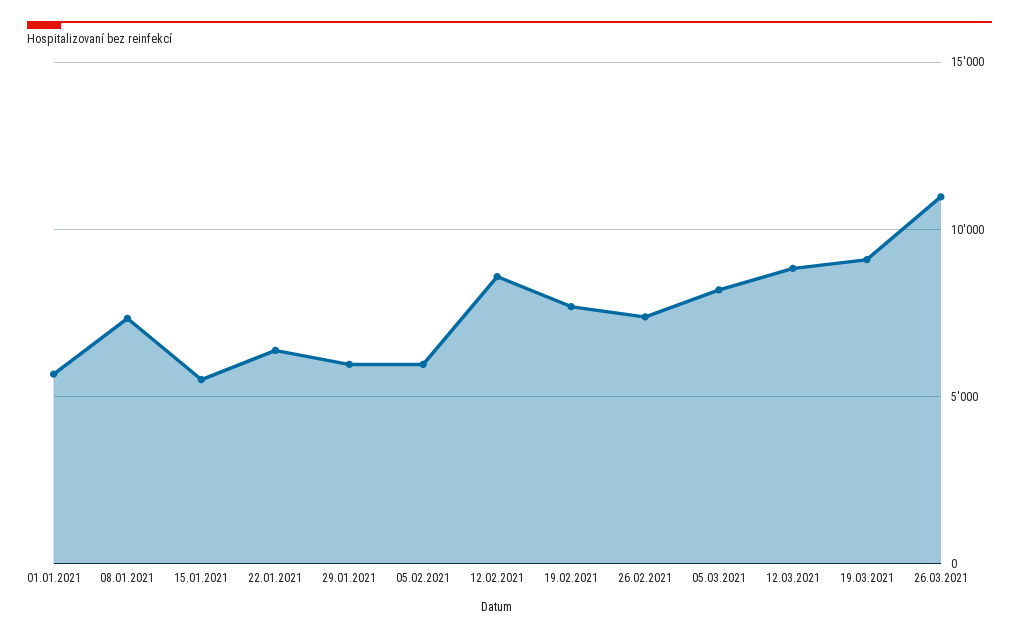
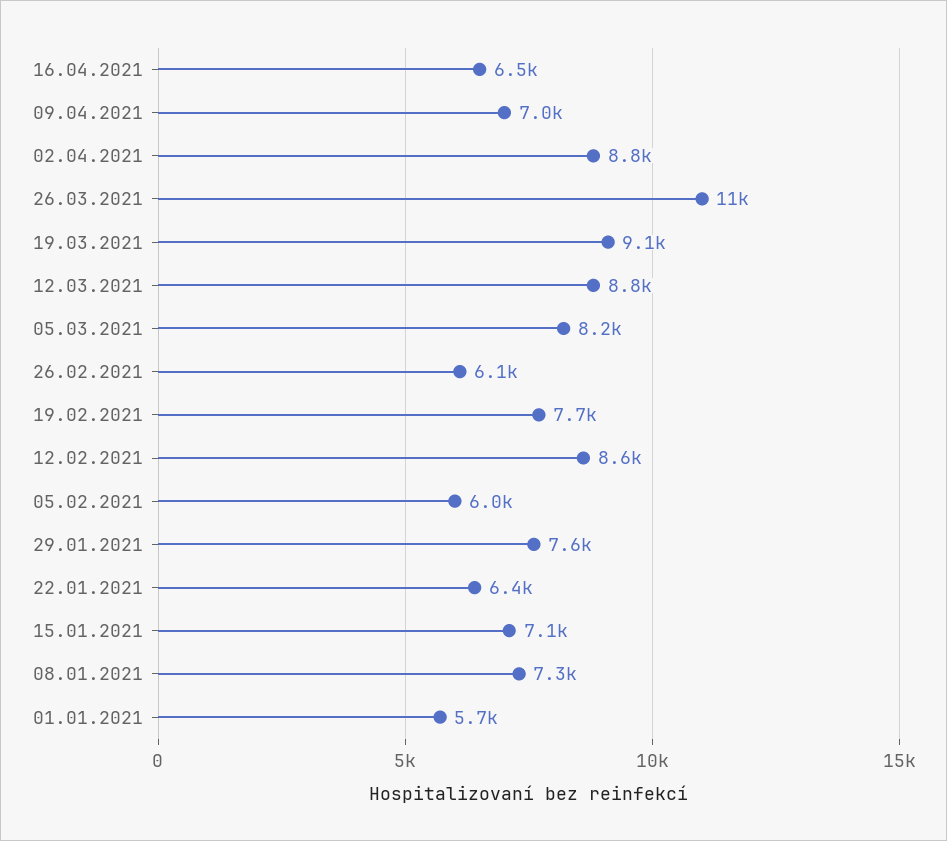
15.01.2021: 5500 -> 7100
29.01.2021: 6000 -> 7600
26.02.2021: 7500 -> 6100
16.04.2021: none -> 6500
09.04.2021: none -> 7000
02.04.2021: none -> 8800

